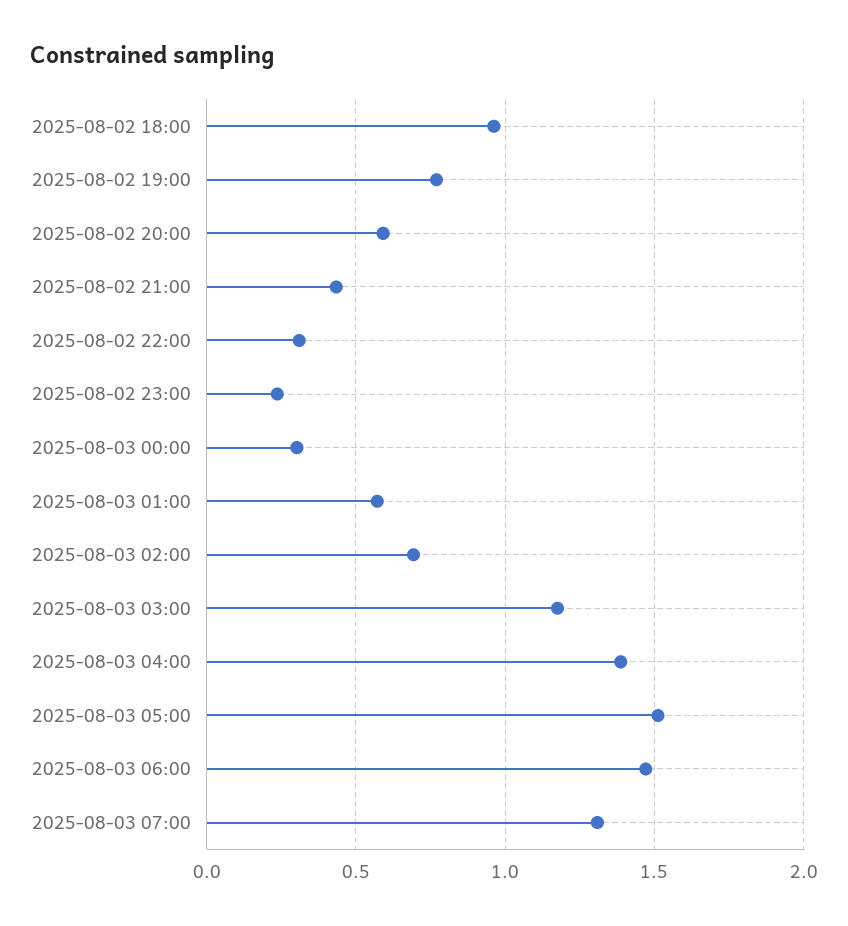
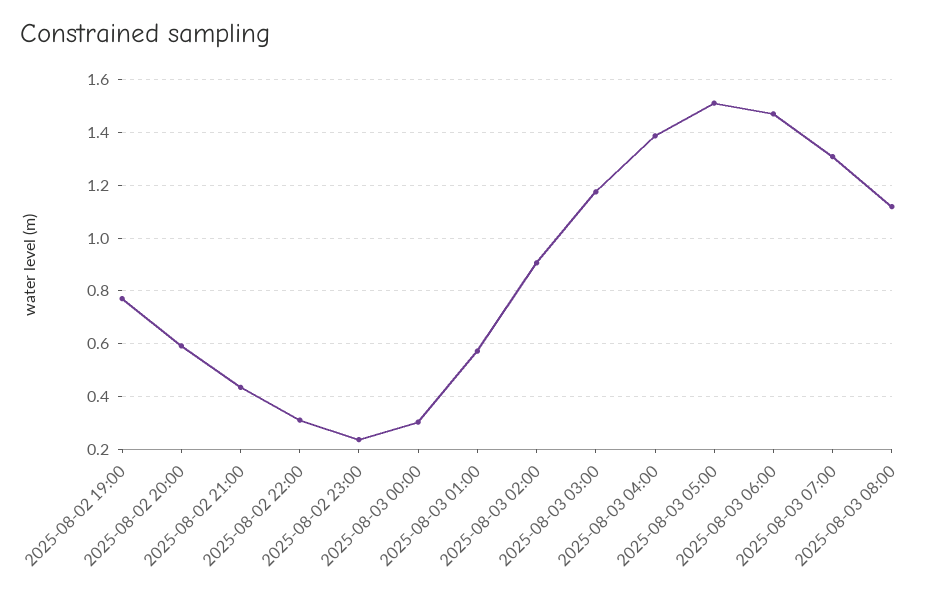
2025-08-02 18:00: 0.95 -> none
2025-08-03 02:00: 0.7 -> 0.9
2025-08-03 08:00: none -> 1.125

